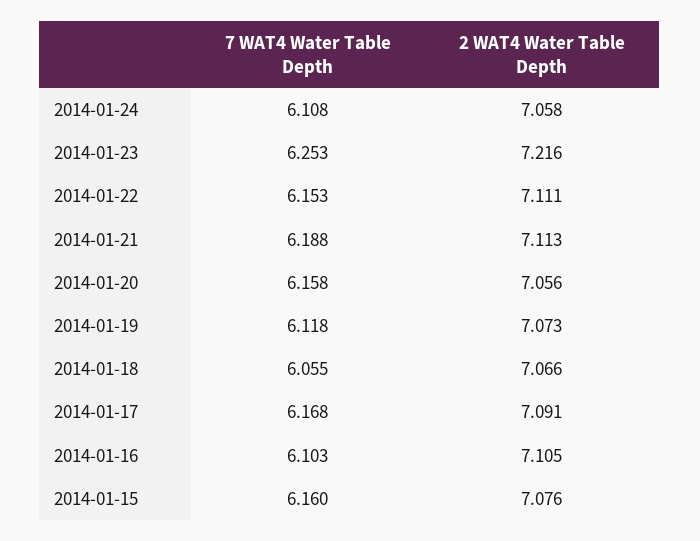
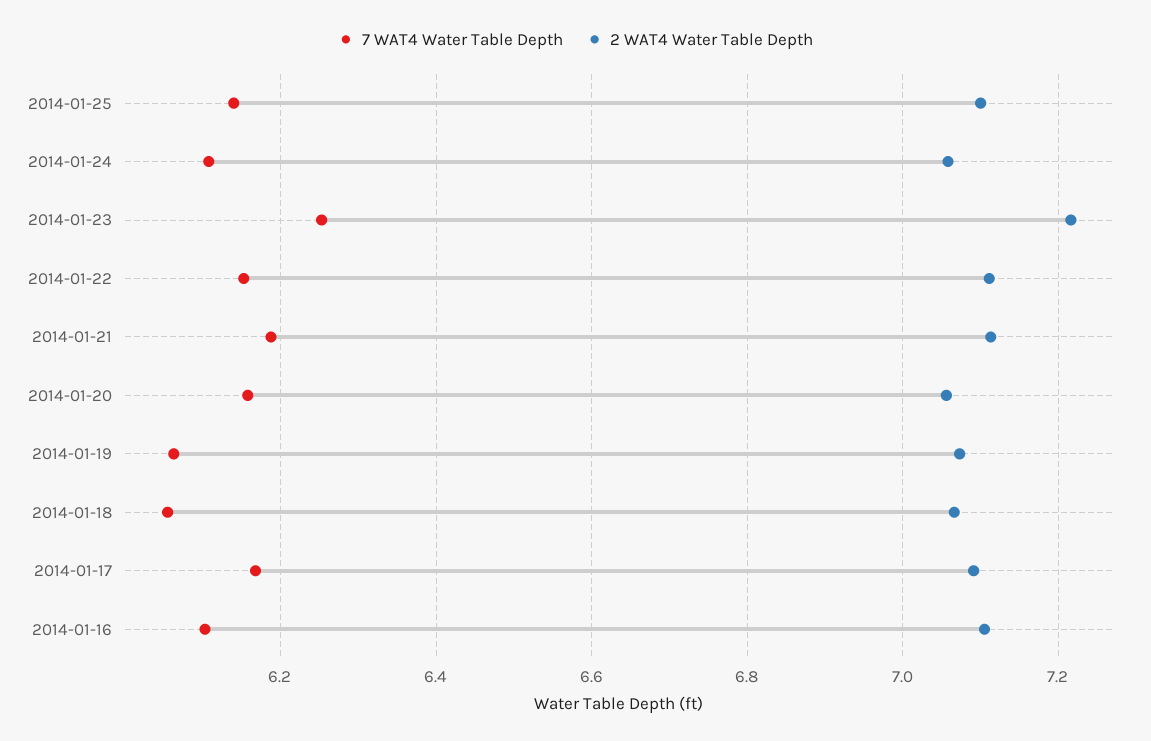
7 WAT4 Water Table Depth, 2014-01-19: 6.118 -> 6.06
7 WAT4 Water Table Depth, 2014-01-15: 6.16 -> none
2 WAT4 Water Table Depth, 2014-01-15: 7.076 -> none
7 WAT4 Water Table Depth, 2014-01-25: none -> 6.14
2 WAT4 Water Table Depth, 2014-01-25: none -> 7.1

